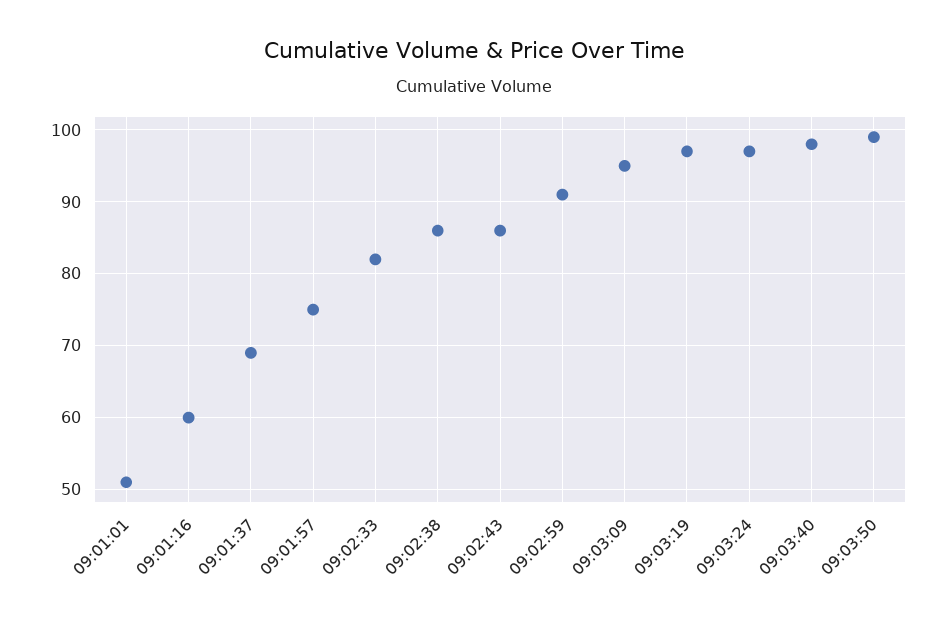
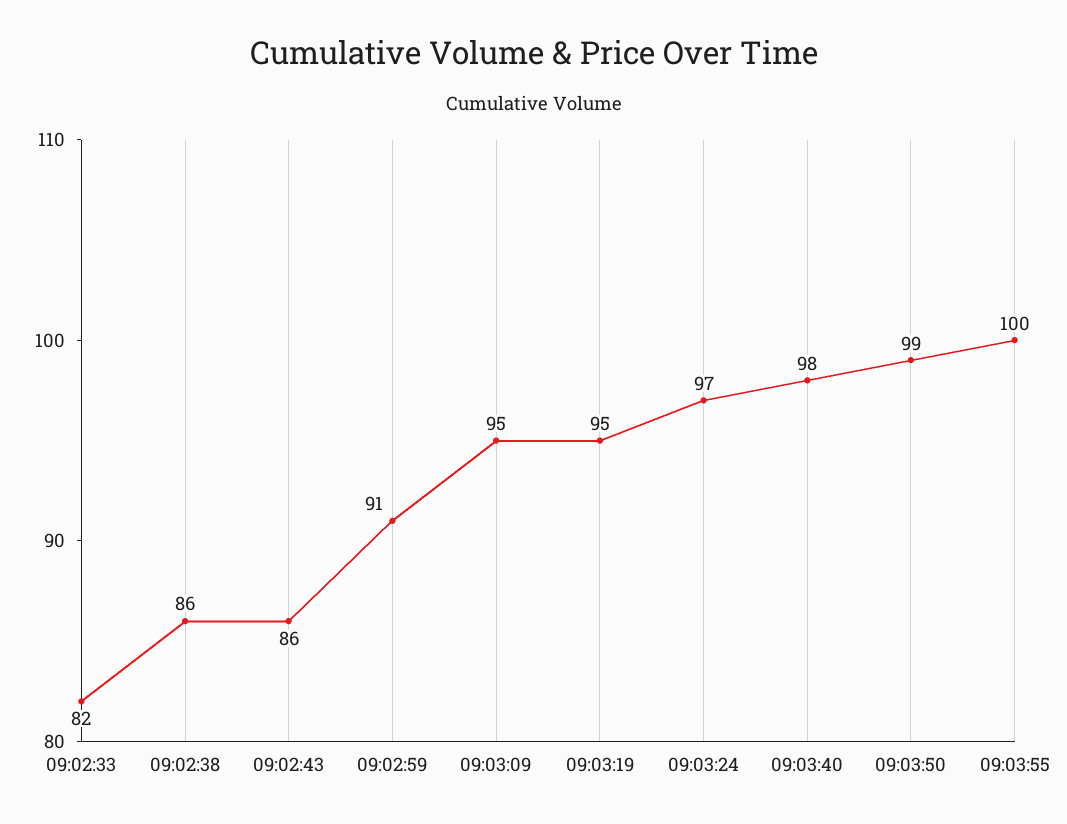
09:01:01: 51 -> none
09:01:16: 60 -> none
09:01:37: 69 -> none
09:01:57: 75 -> none
09:03:19: 97 -> 95
09:03:55: none -> 100

